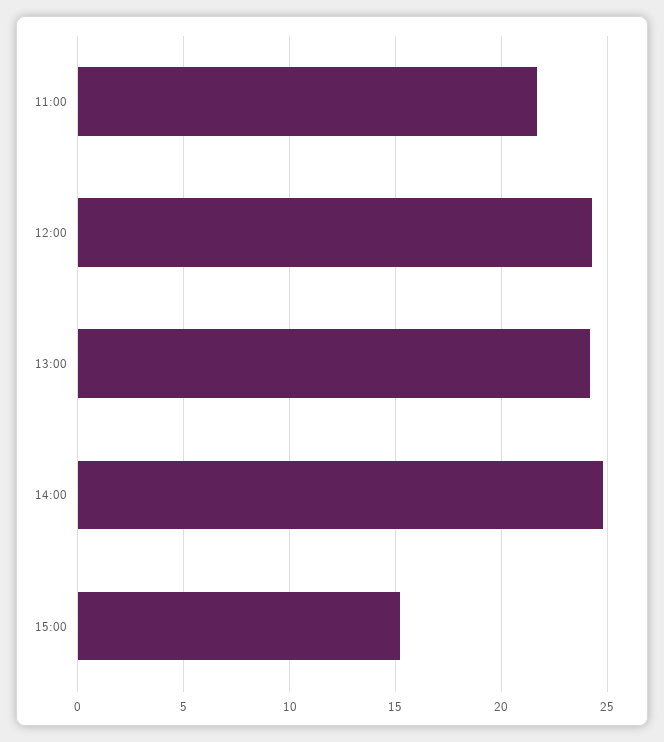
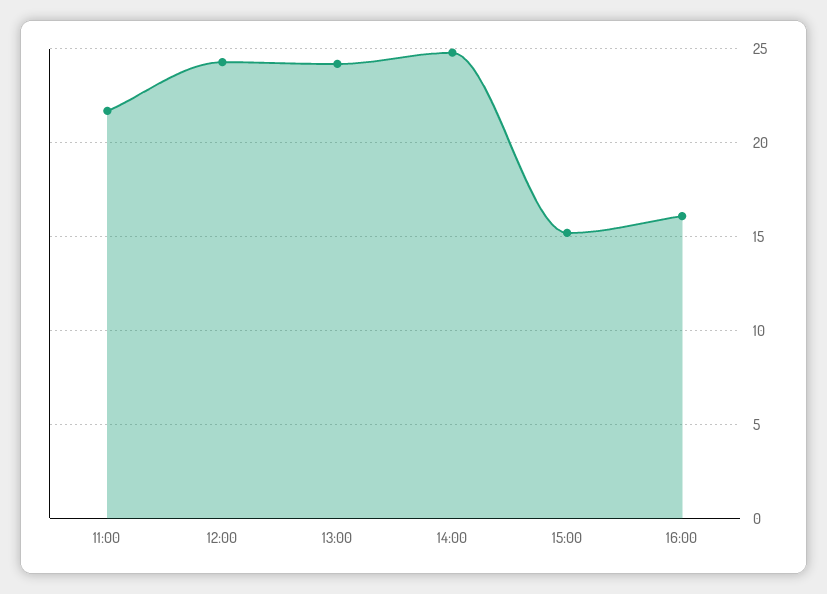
16:00: none -> 16

